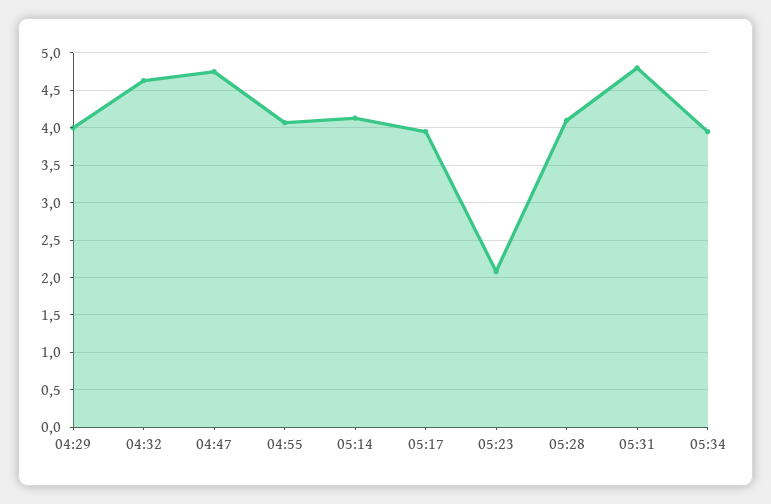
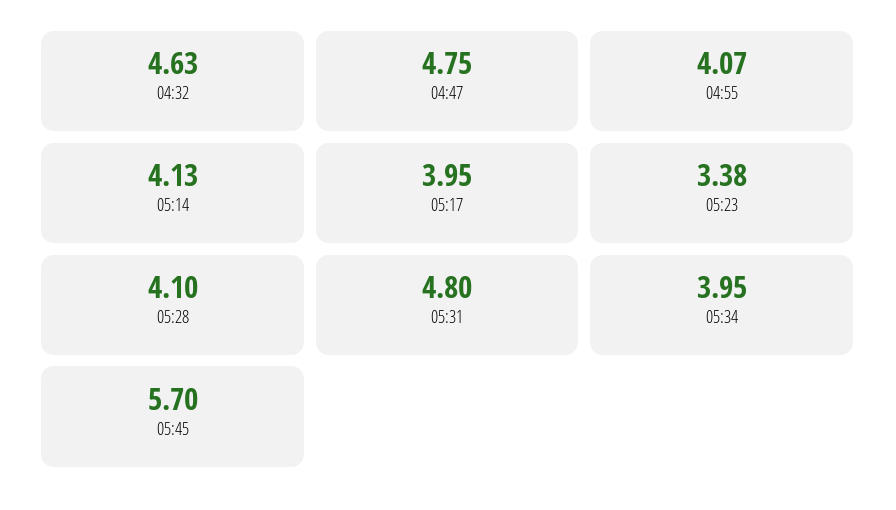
04:29: 4 -> none
05:23: 2.1 -> 3.38
05:45: none -> 5.7

